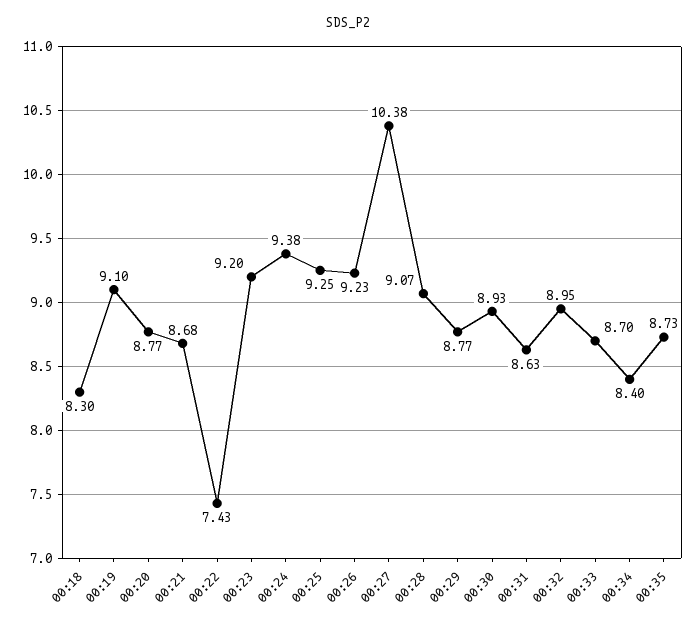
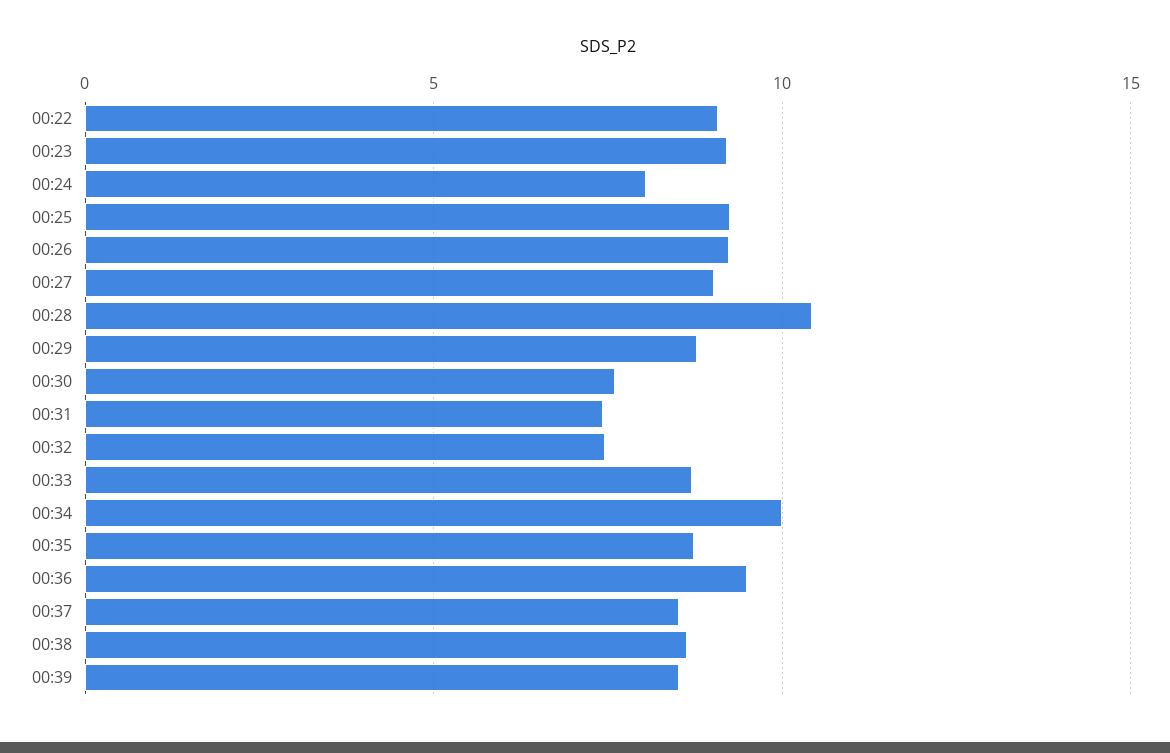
00:18: 8.3 -> none
00:19: 9.1 -> none
00:20: 8.77 -> none
00:21: 8.68 -> none
00:22: 7.43 -> 9
00:24: 9.38 -> 8
00:27: 10.38 -> 9
00:28: 9.07 -> 10.5
00:30: 8.93 -> 7.5
00:31: 8.63 -> 7.5
00:32: 8.95 -> 7.5
00:34: 8.4 -> 10
00:36: none -> 9.5
00:37: none -> 8.5
00:38: none -> 8.5
00:39: none -> 8.5

